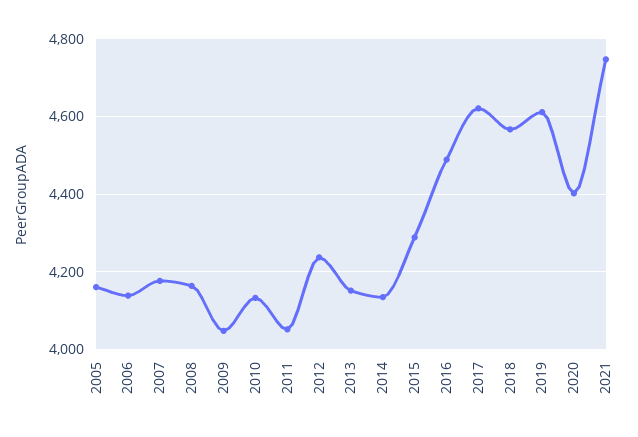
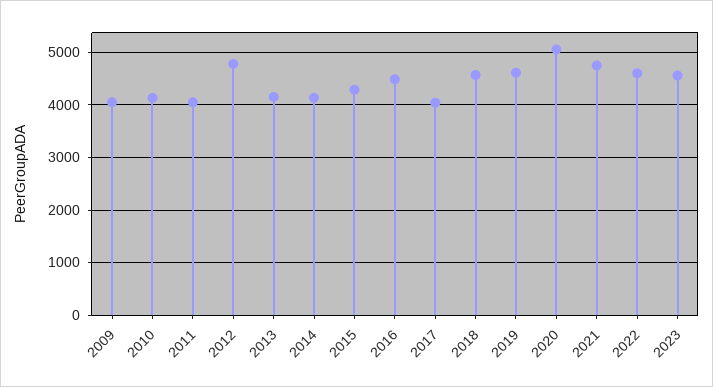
2005: 4160 -> none
2006: 4140 -> none
2007: 4180 -> none
2008: 4160 -> none
2012: 4240 -> 4800
2017: 4620 -> 4000
2020: 4400 -> 5000
2022: none -> 4600
2023: none -> 4600

